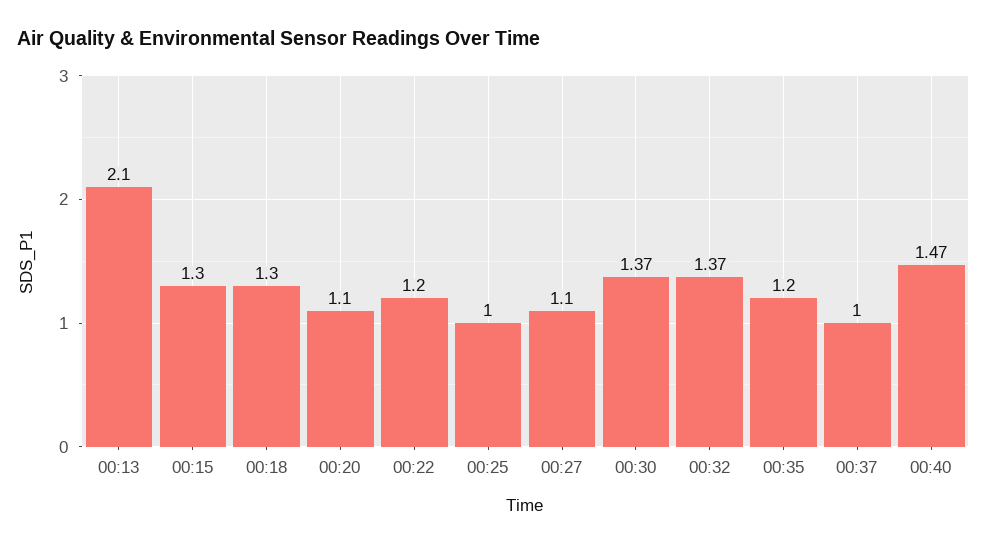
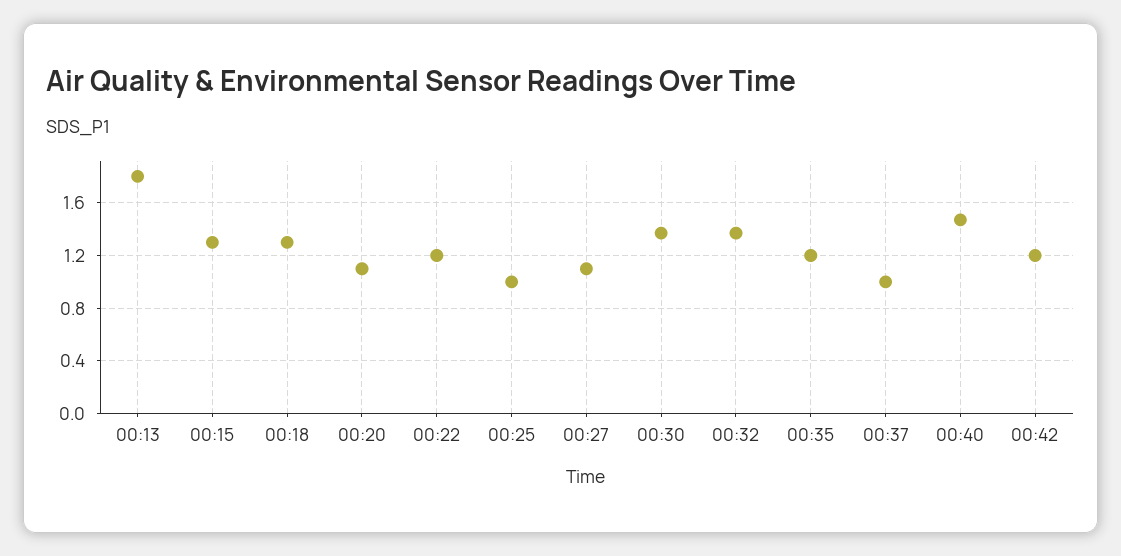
00:13: 2.1 -> 1.8
00:42: none -> 1.2

